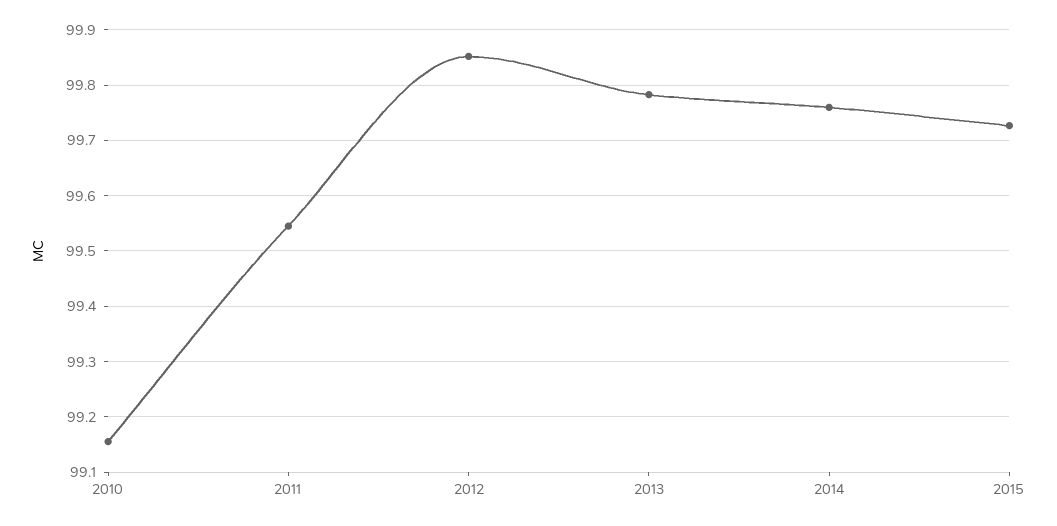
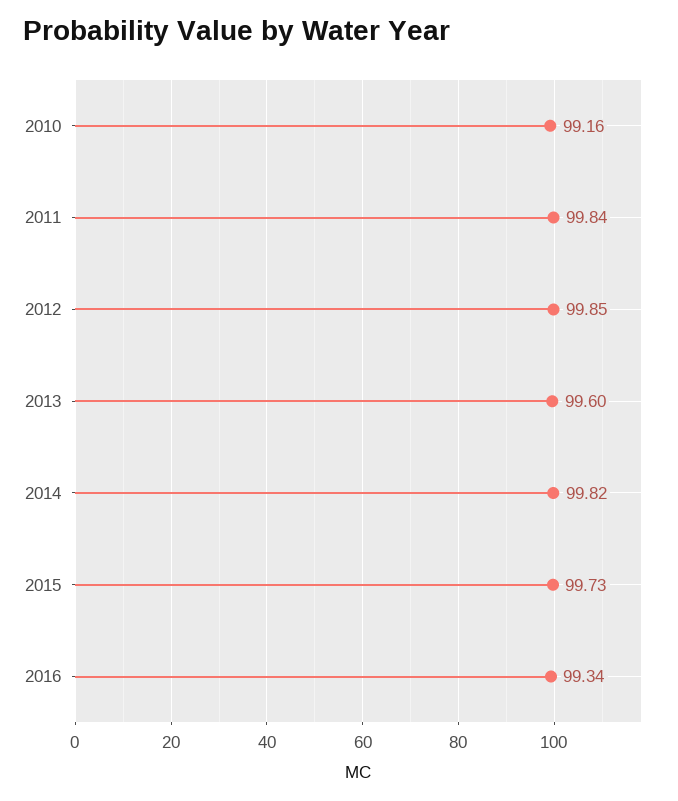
2011: 99.54 -> 99.84
2013: 99.78 -> 99.6
2014: 99.76 -> 99.82
2016: none -> 99.34

